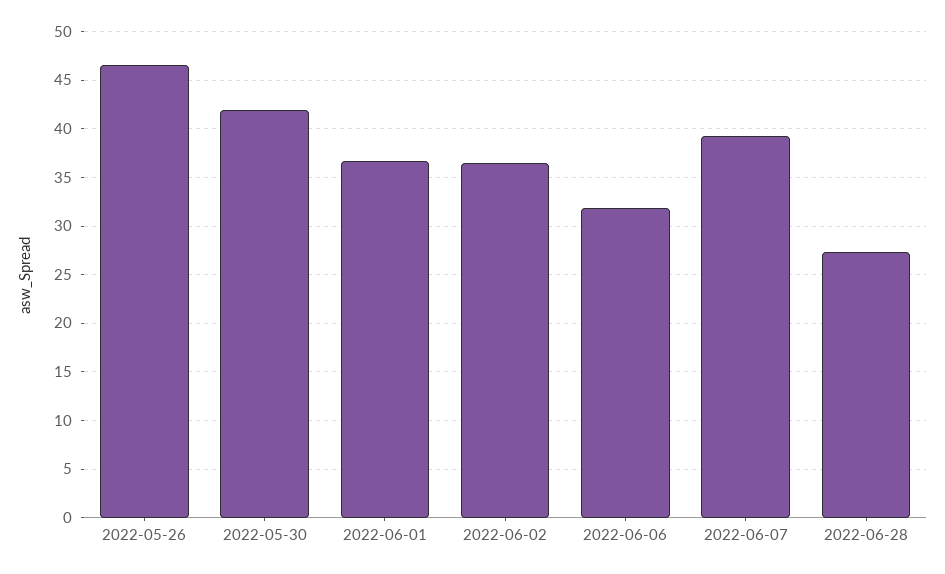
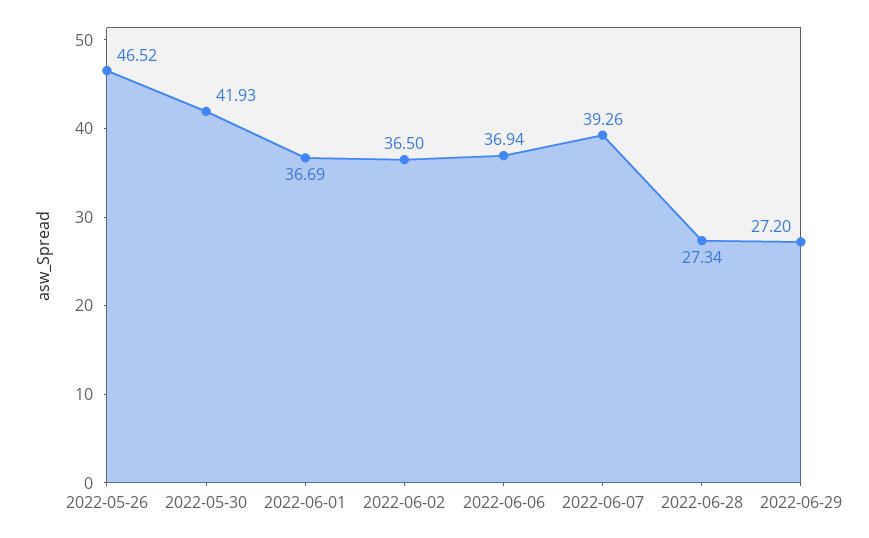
2022-06-06: 32 -> 36.94
2022-06-29: none -> 27.2

